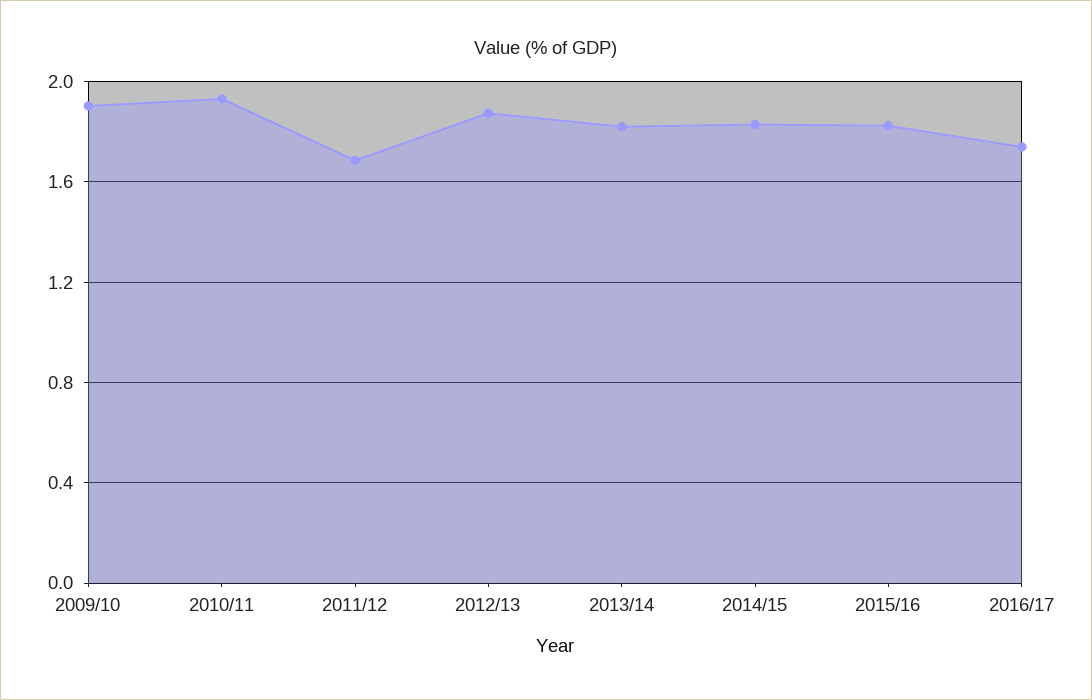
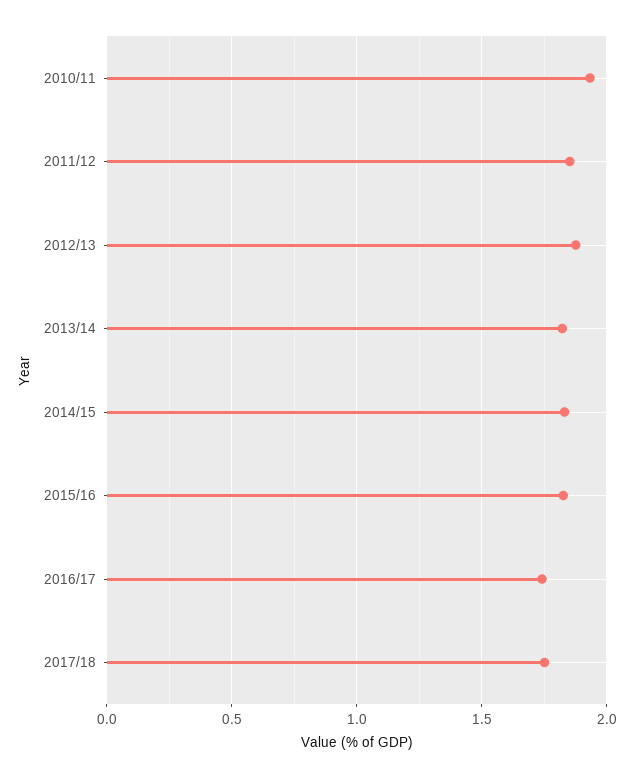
2009/10: 1.9 -> none
2011/12: 1.7 -> 1.85
2017/18: none -> 1.75

